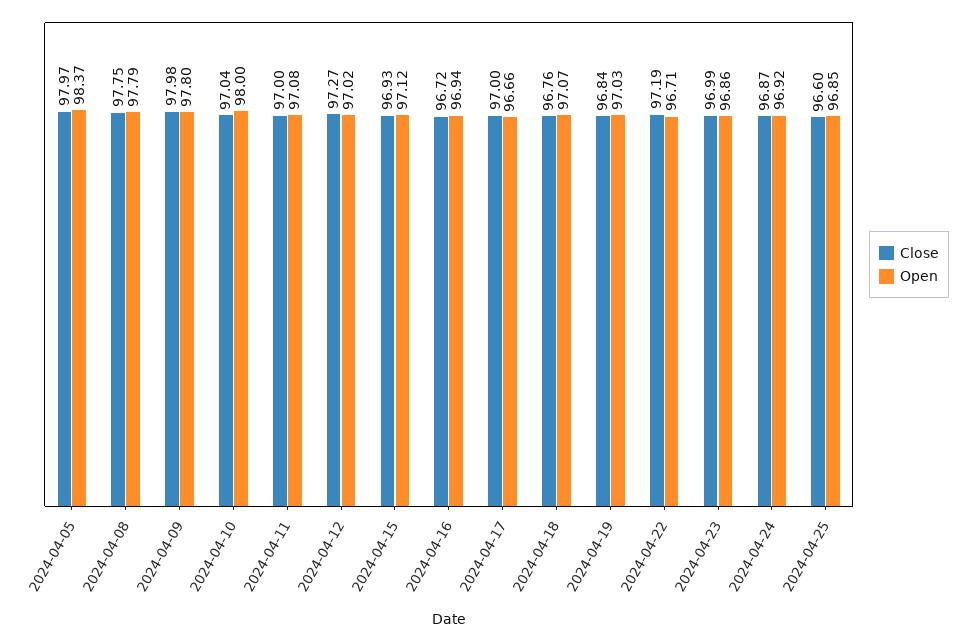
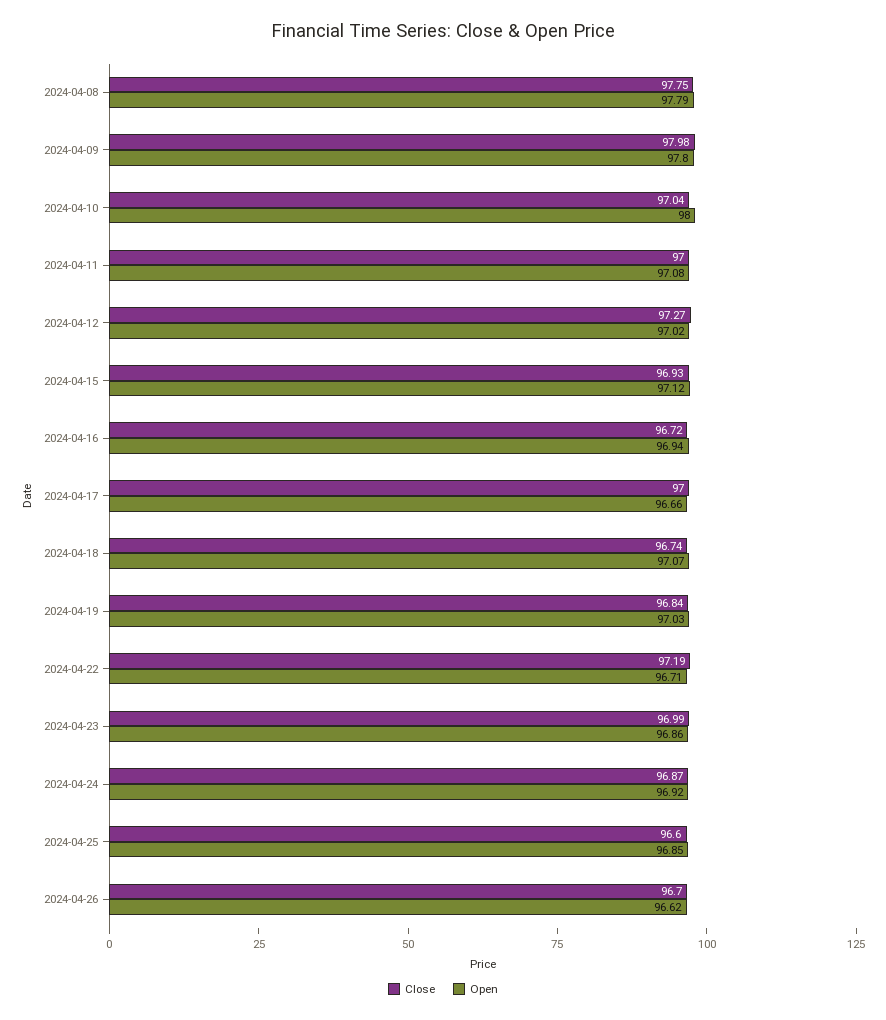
Close, 2024-04-05: 97.97 -> none
Open, 2024-04-05: 98.37 -> none
Close, 2024-04-18: 96.76 -> 96.74
Close, 2024-04-26: none -> 96.7
Open, 2024-04-26: none -> 96.62

